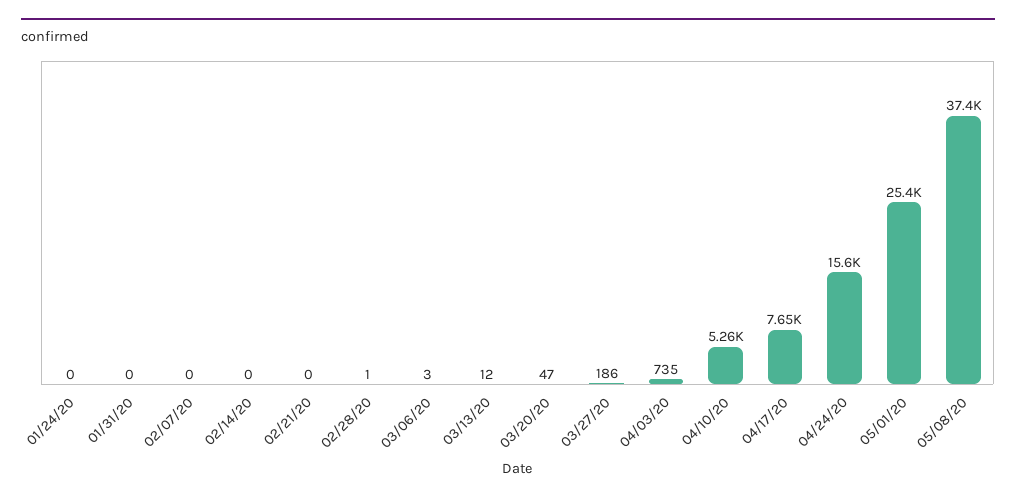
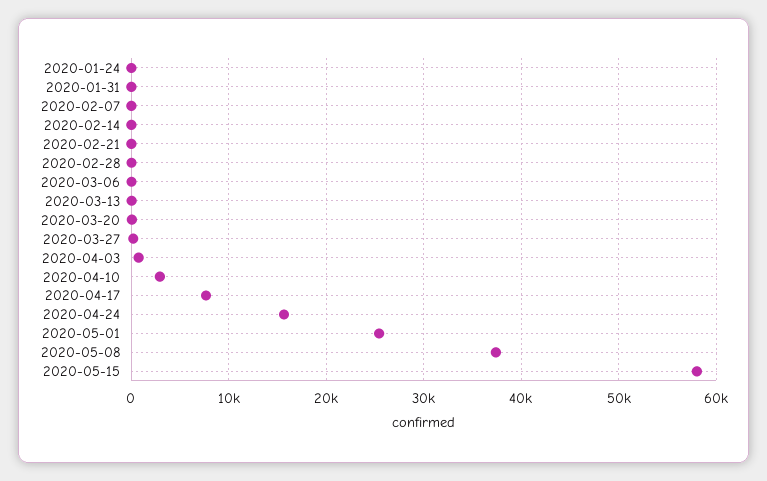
04/10/20: 5260 -> 3000
2020-05-15: none -> 58000

